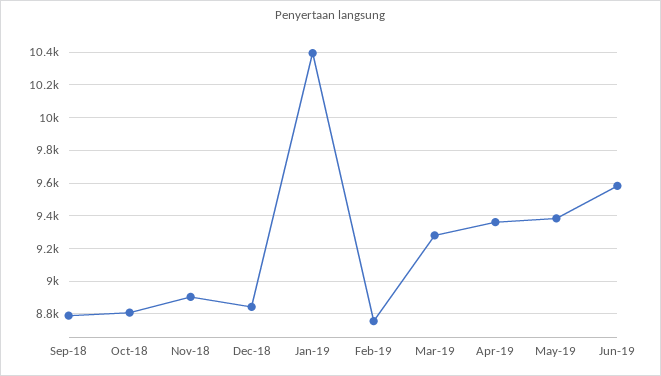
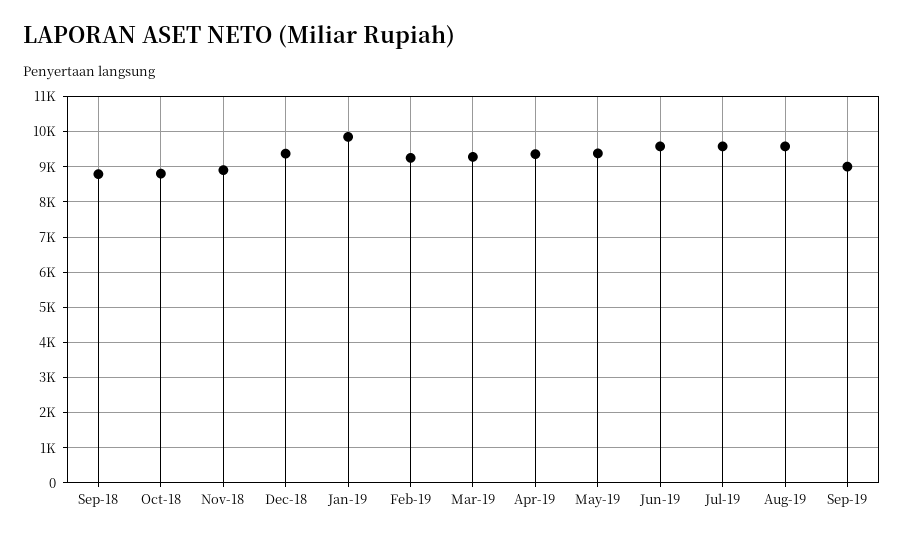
Dec-18: 8850 -> 9400
Jan-19: 10400 -> 9800
Feb-19: 8750 -> 9200
Jul-19: none -> 9600
Aug-19: none -> 9600
Sep-19: none -> 9000

